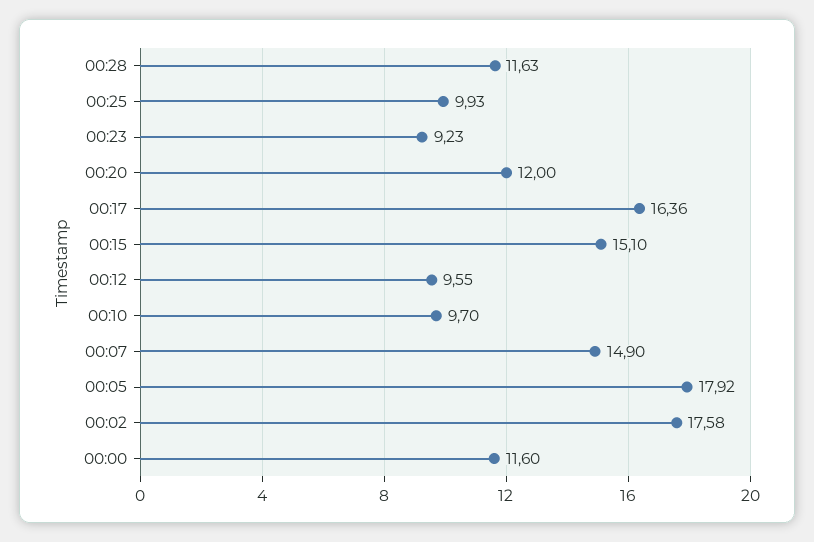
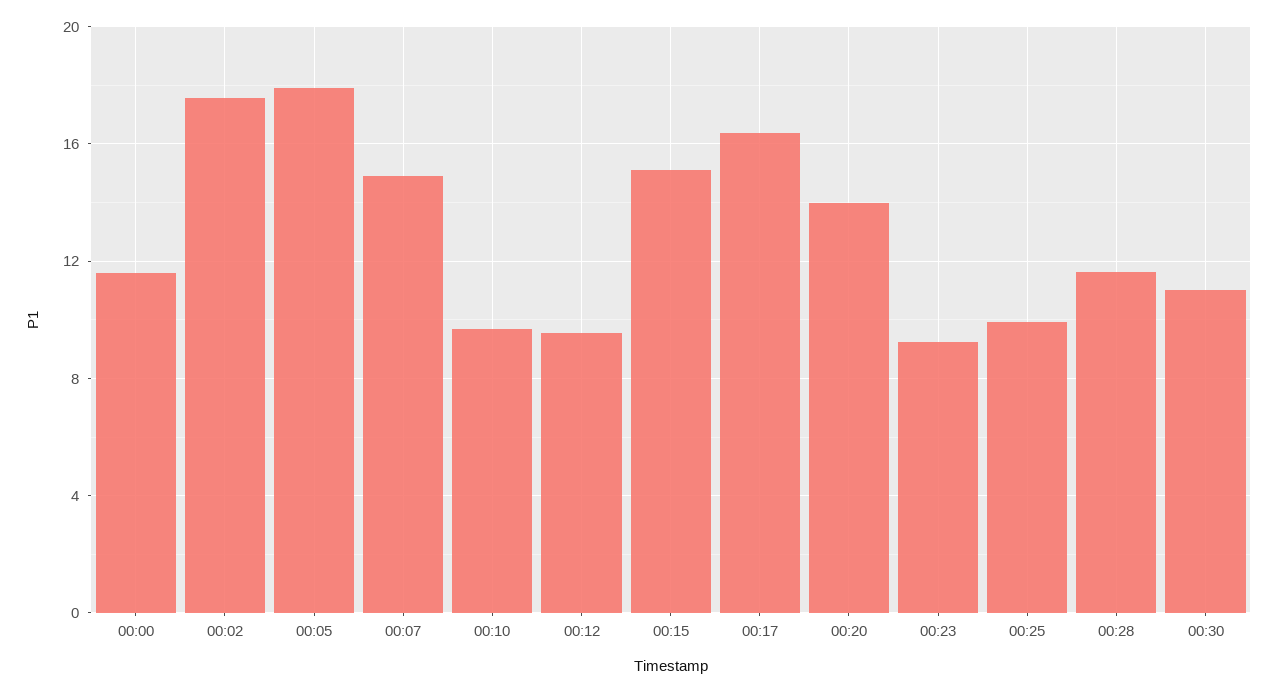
00:20: 12 -> 14
00:30: none -> 11

